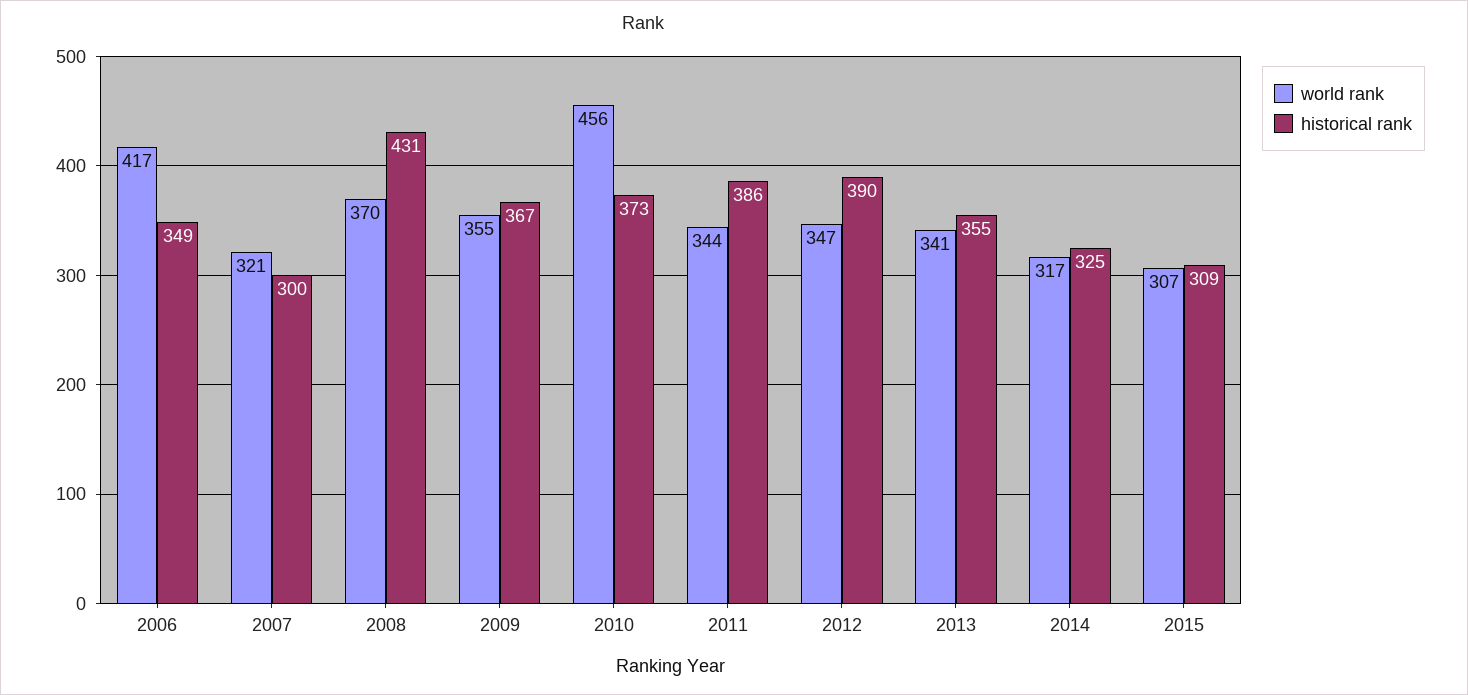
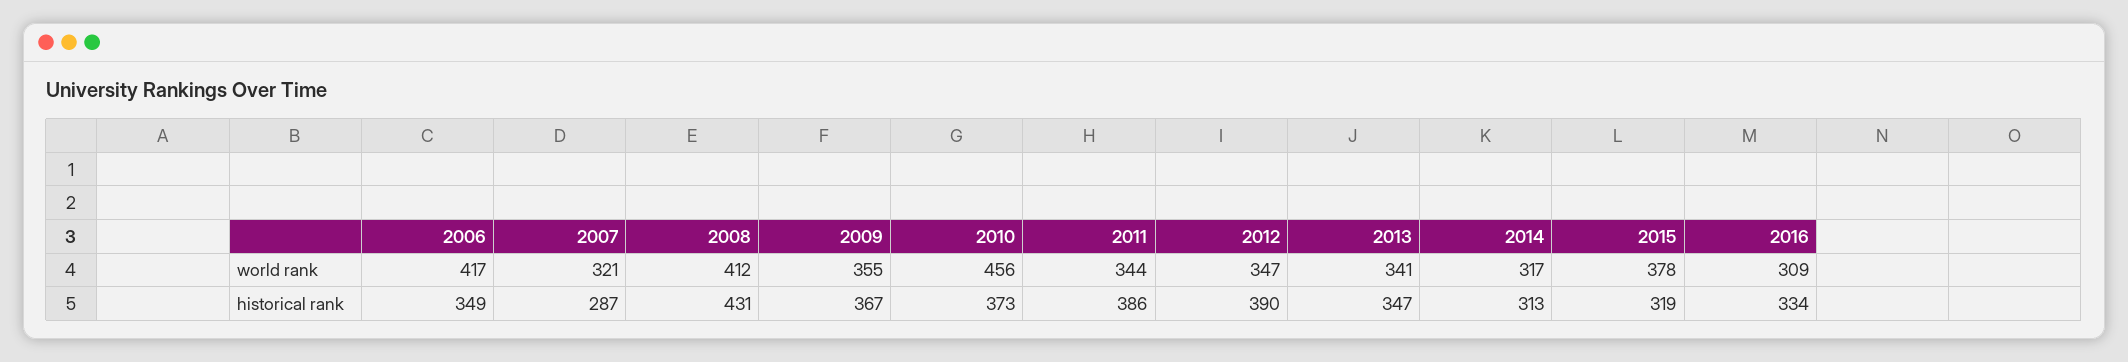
historical rank, 2007: 300 -> 287
world rank, 2008: 370 -> 412
historical rank, 2013: 355 -> 347
historical rank, 2014: 325 -> 313
world rank, 2015: 307 -> 378
historical rank, 2015: 309 -> 319
world rank, 2016: none -> 309
historical rank, 2016: none -> 334

